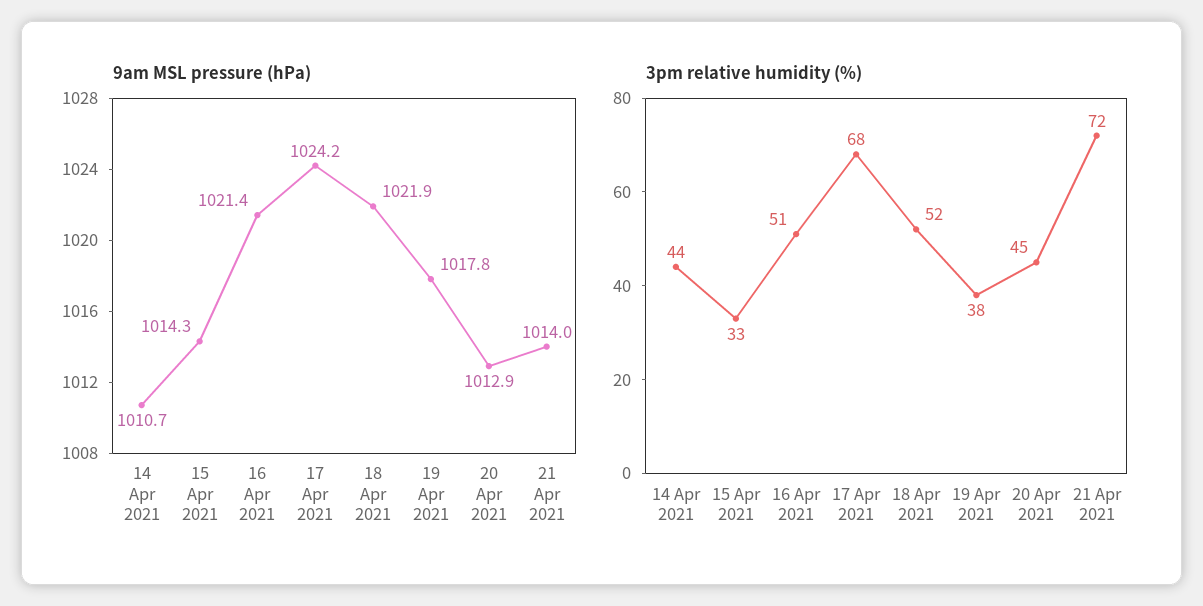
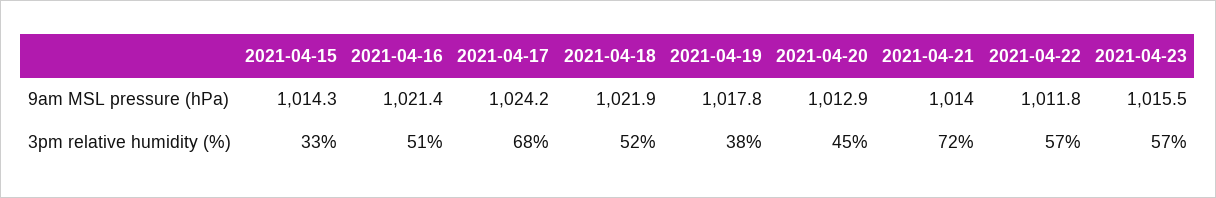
9am MSL pressure (hPa), 14 Apr 2021: 1010.7 -> none
3pm relative humidity (%), 14 Apr 2021: 44 -> none
9am MSL pressure (hPa), 2021-04-22: none -> 1011.8
9am MSL pressure (hPa), 2021-04-23: none -> 1015.5
3pm relative humidity (%), 2021-04-22: none -> 57
3pm relative humidity (%), 2021-04-23: none -> 57

